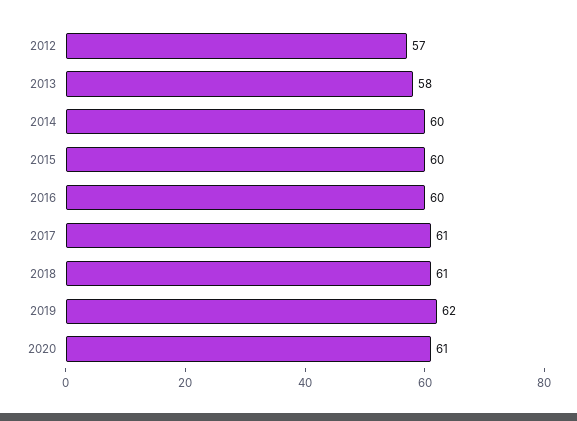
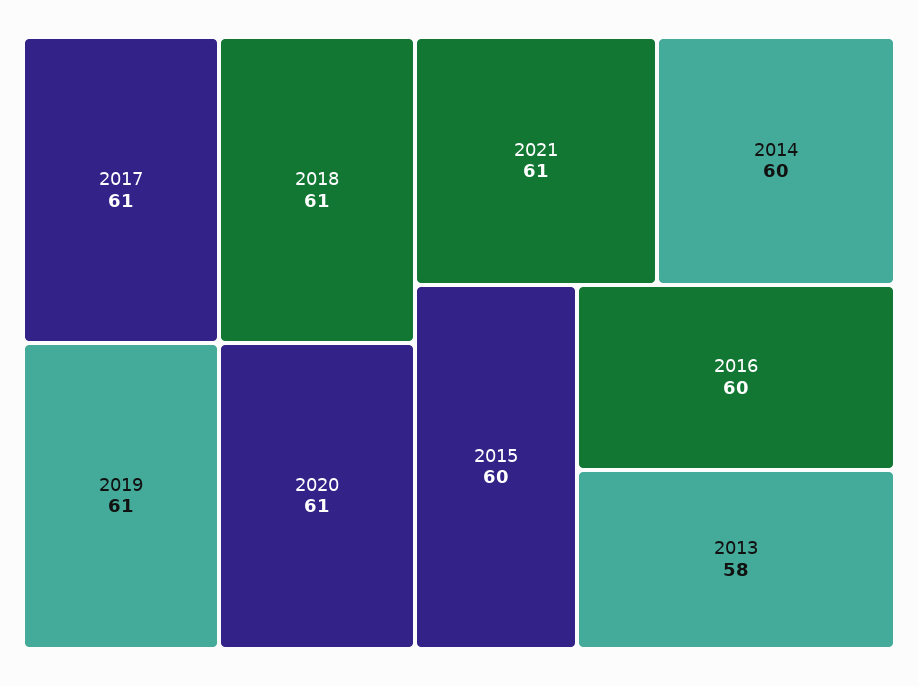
2012: 57 -> none
2019: 62 -> 61
2021: none -> 61

